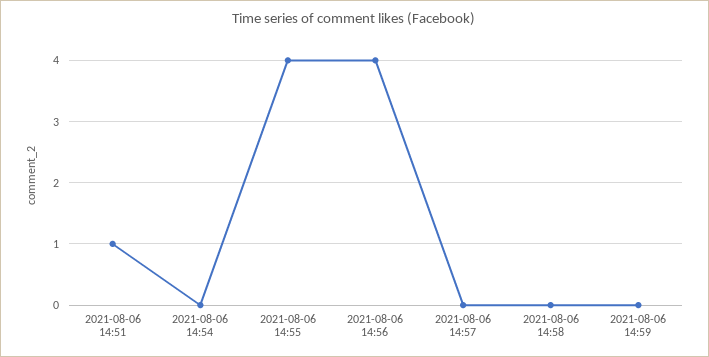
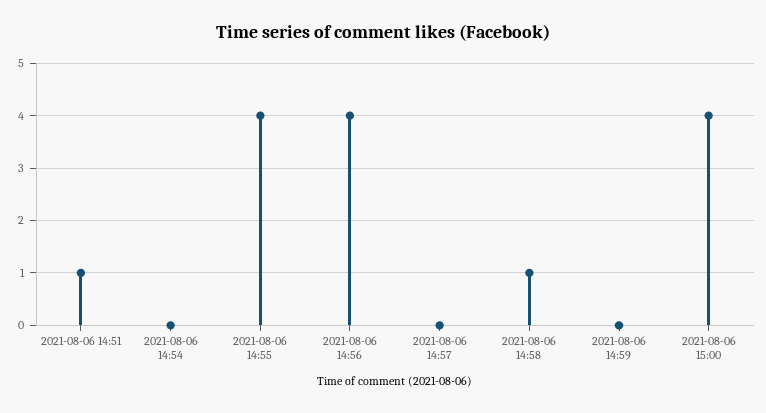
2021-08-06 14:58: 0 -> 1
2021-08-06 15:00: none -> 4

